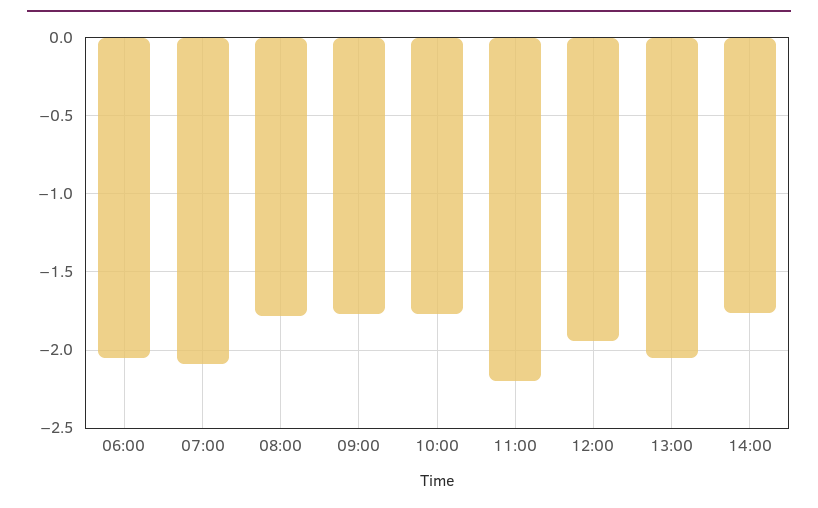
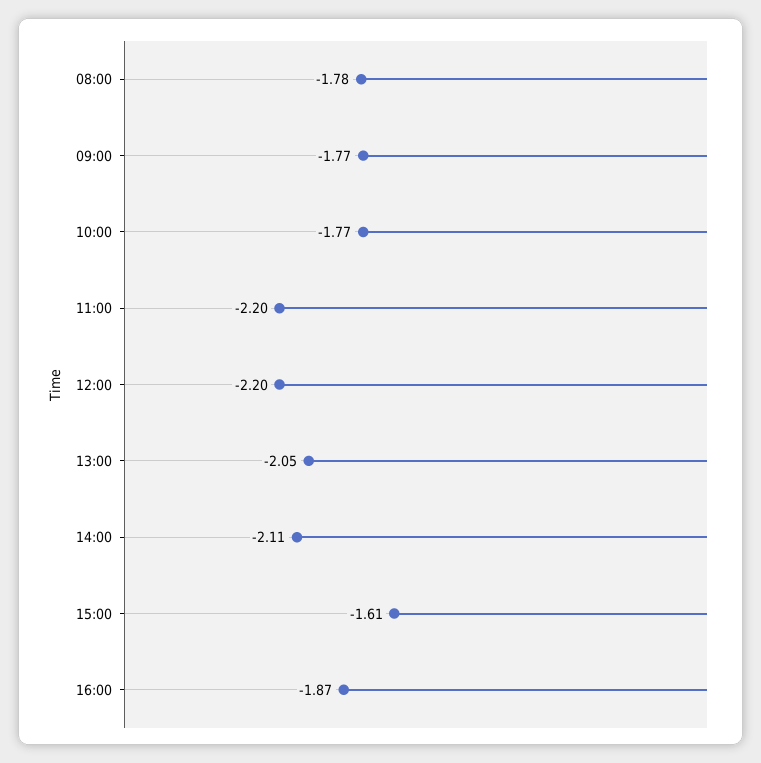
06:00: -2.05 -> none
07:00: -2.1 -> none
12:00: -1.95 -> -2.2
14:00: -1.75 -> -2.11
15:00: none -> -1.61
16:00: none -> -1.87

